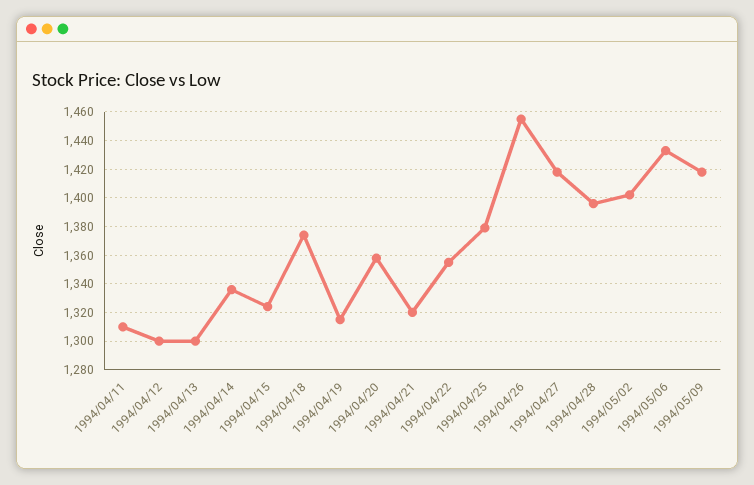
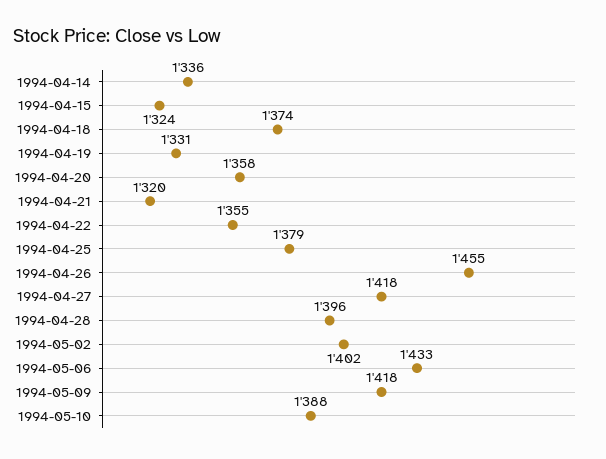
1994/04/11: 1310 -> none
1994/04/12: 1300 -> none
1994/04/13: 1300 -> none
1994/04/19: 1315 -> 1331
1994-05-10: none -> 1388

